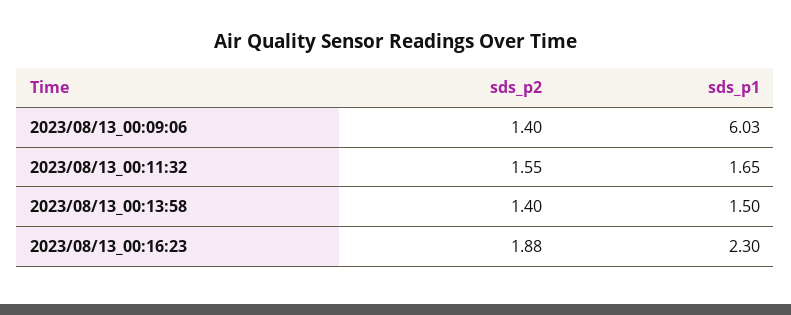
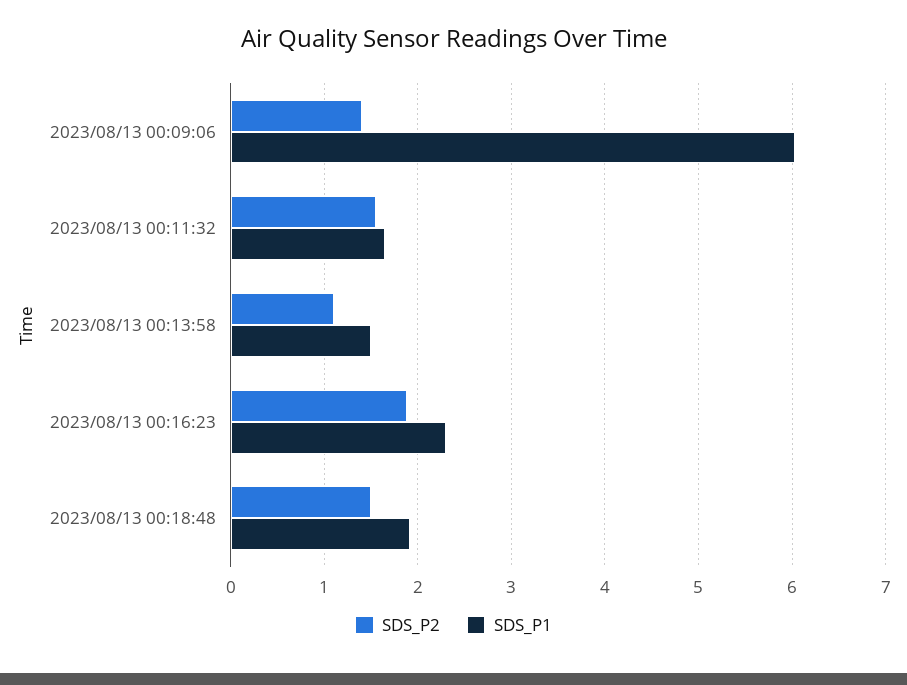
sds_p2, 2023/08/13_00:13:58: 1.4 -> 1.1
sds_p2, 2023/08/13 00:18:48: none -> 1.5
sds_p1, 2023/08/13 00:18:48: none -> 1.9

